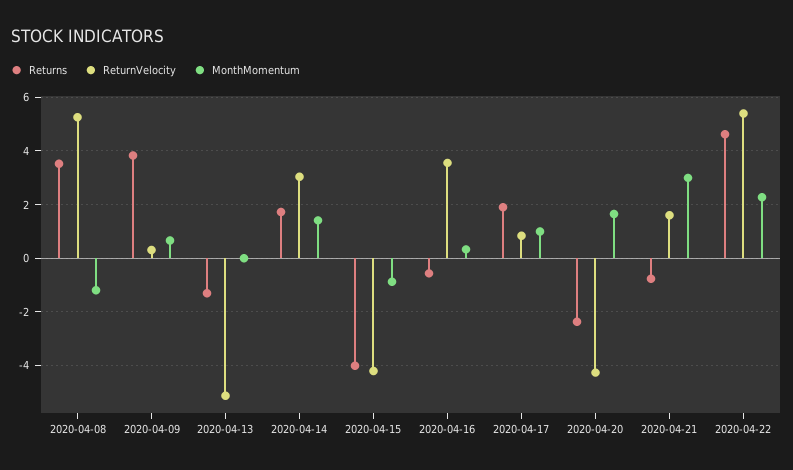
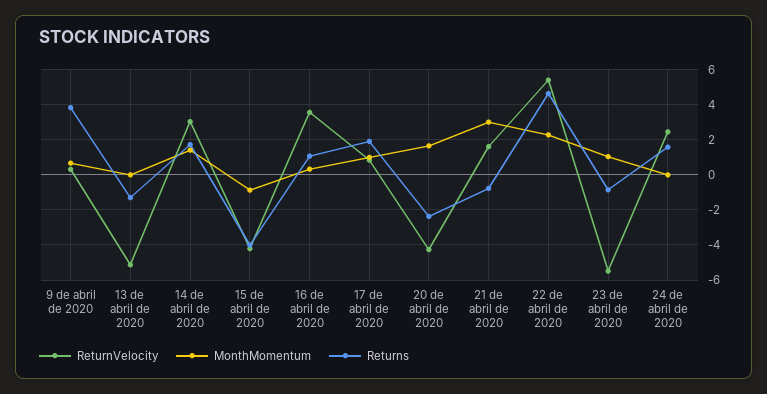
Returns, 2020-04-08: 3.5 -> none
ReturnVelocity, 2020-04-08: 5.25 -> none
MonthMomentum, 2020-04-08: -1.25 -> none
Returns, 2020-04-16: -0.5 -> 1
ReturnVelocity, 23 de abril de 2020: none -> -5.5
MonthMomentum, 23 de abril de 2020: none -> 1
Returns, 23 de abril de 2020: none -> -1
ReturnVelocity, 24 de abril de 2020: none -> 2.5
MonthMomentum, 24 de abril de 2020: none -> 0
Returns, 24 de abril de 2020: none -> 1.5

